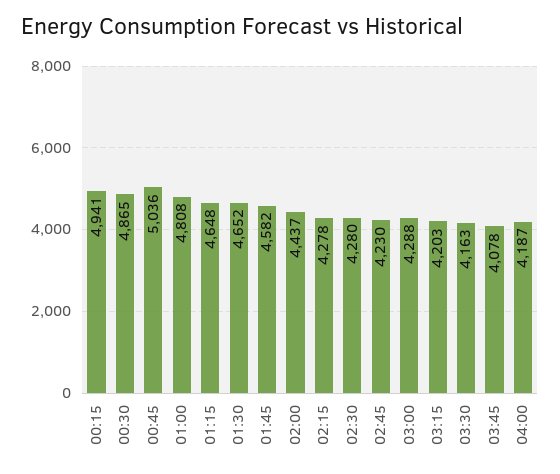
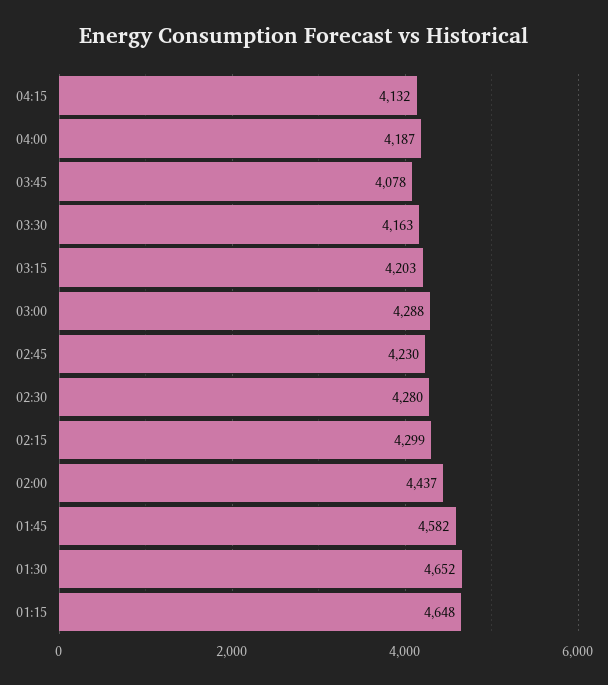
00:15: 4941 -> none
00:30: 4865 -> none
00:45: 5036 -> none
01:00: 4808 -> none
02:15: 4278 -> 4299
04:15: none -> 4132

